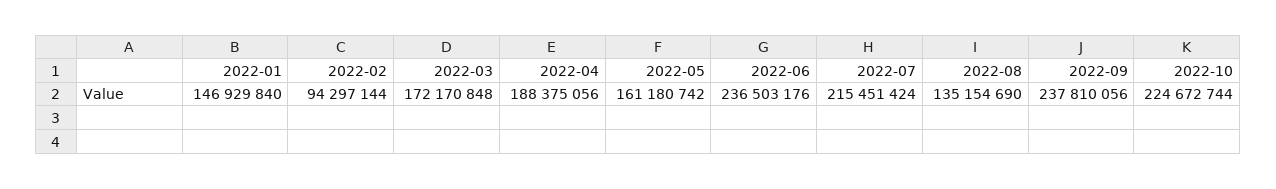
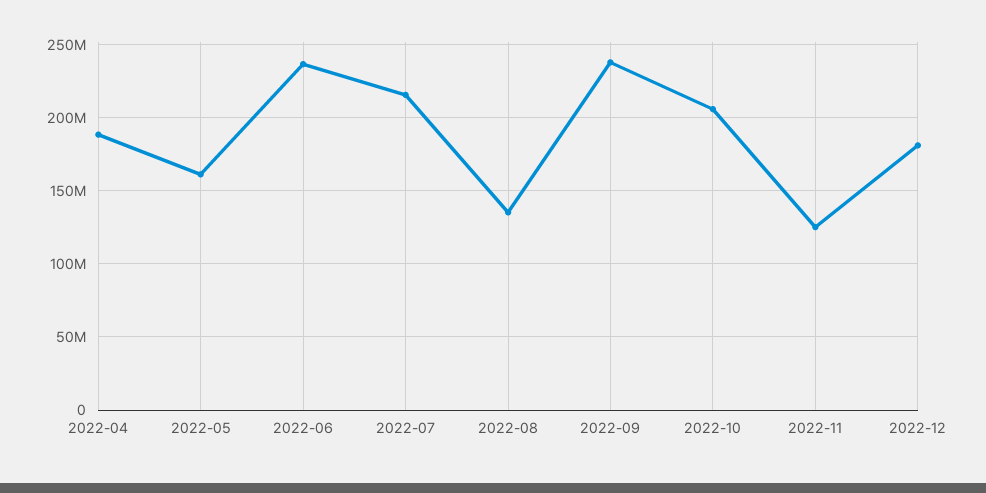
2022-01: 146929840 -> none
2022-02: 94297144 -> none
2022-03: 172170848 -> none
2022-10: 224672744 -> 205000000
2022-11: none -> 125000000
2022-12: none -> 180000000

